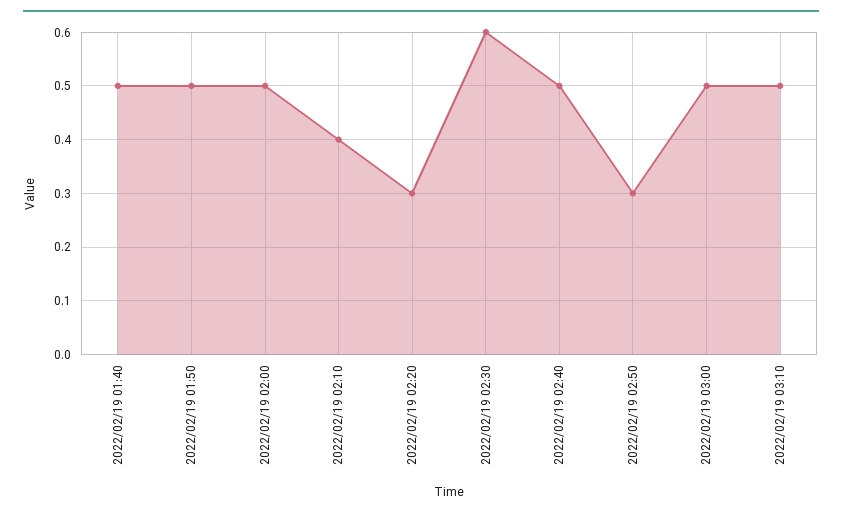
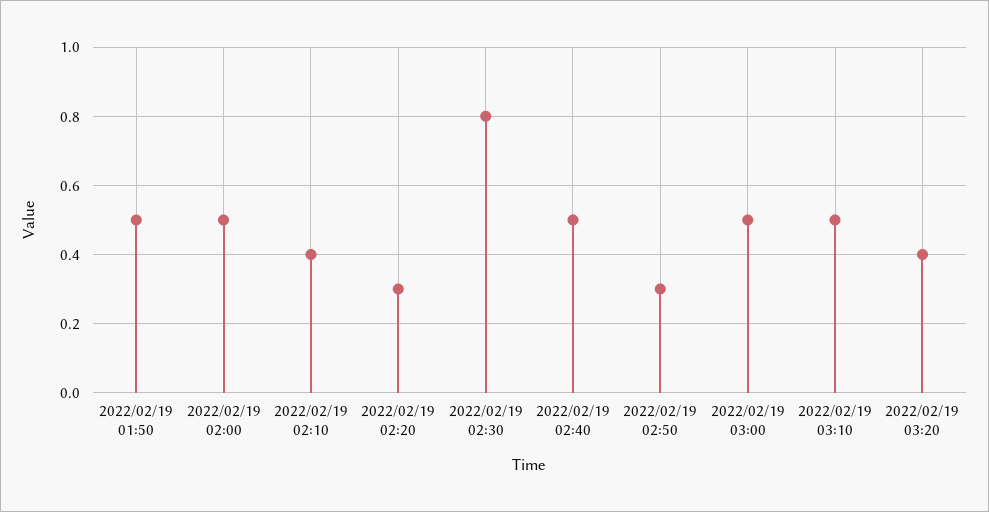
2022/02/19 01:40: 0.5 -> none
2022/02/19 02:30: 0.6 -> 0.8
2022/02/19 03:20: none -> 0.4

